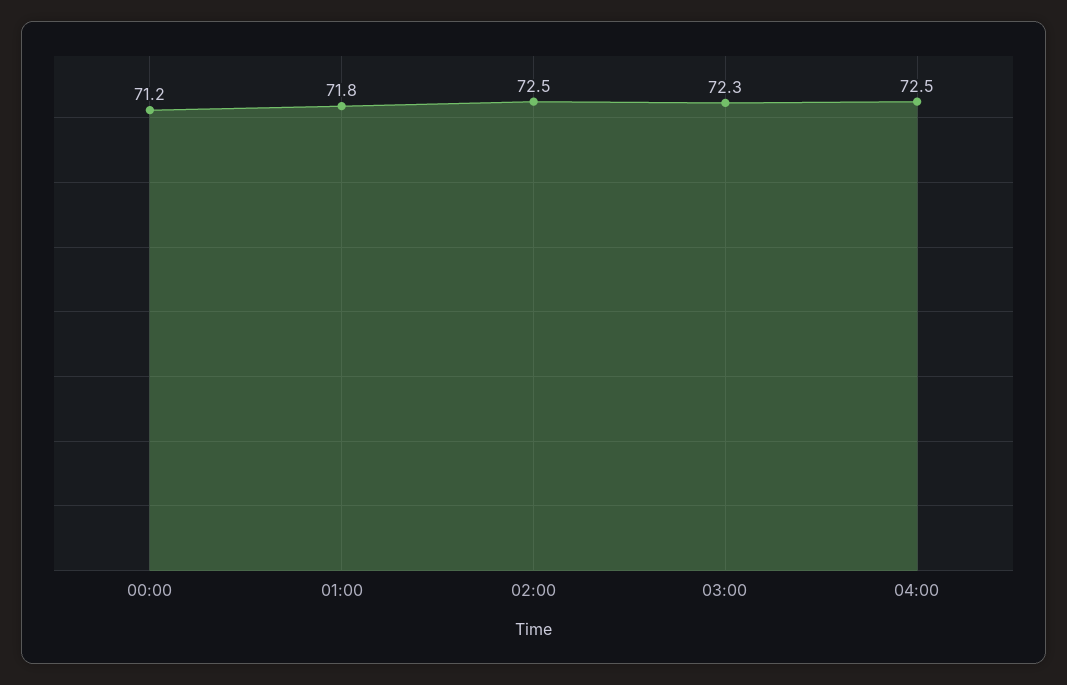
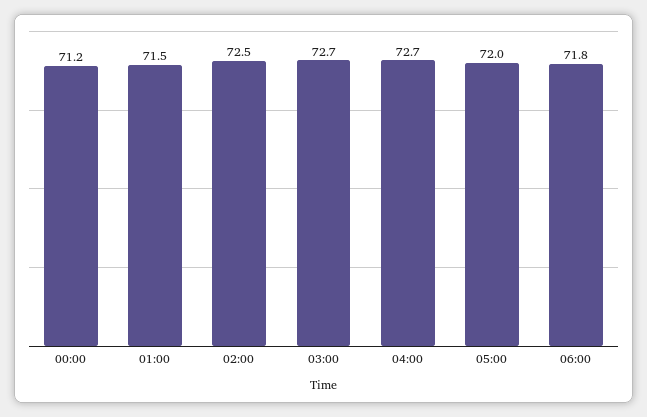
01:00: 71.8 -> 71.5
03:00: 72.3 -> 72.7
04:00: 72.5 -> 72.7
05:00: none -> 72
06:00: none -> 71.8

